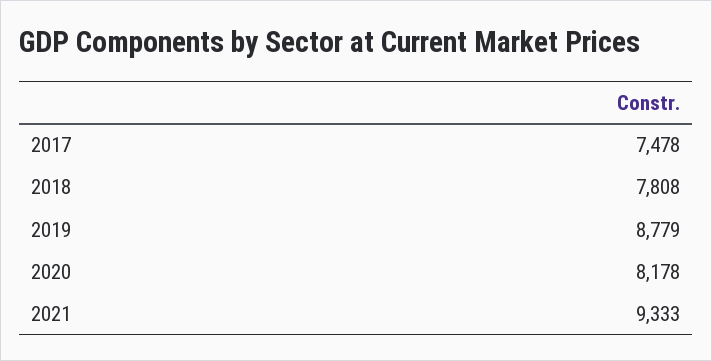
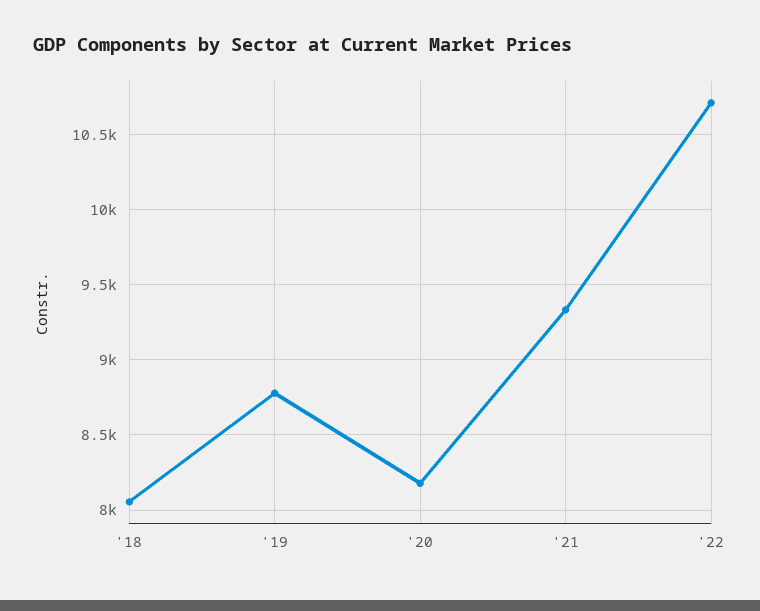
2017: 7478 -> none
2018: 7808 -> 8050
'22: none -> 10700

